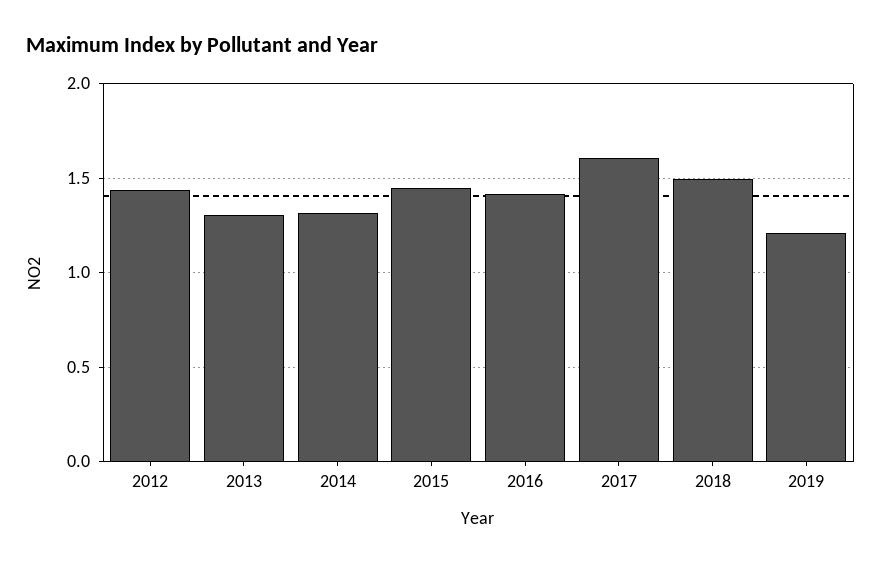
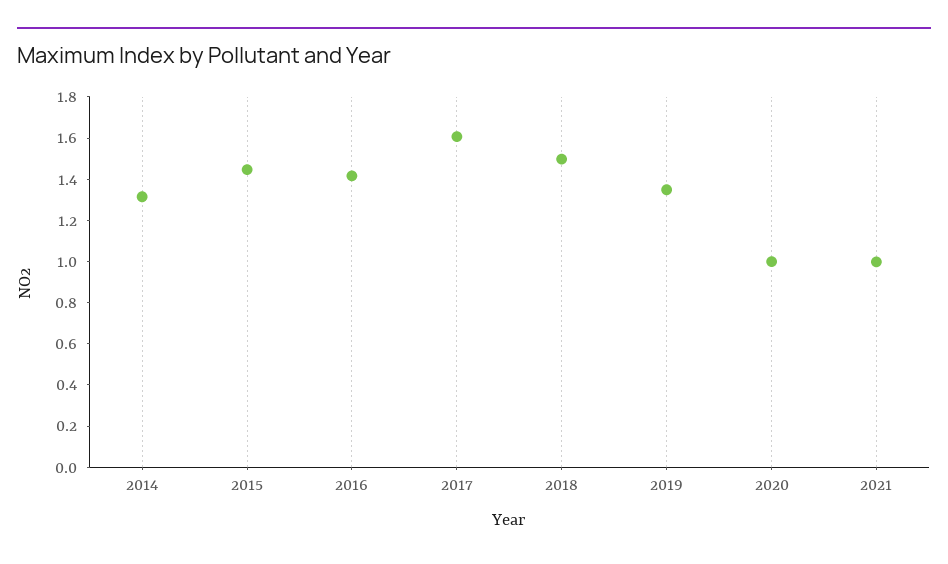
2012: 1.45 -> none
2013: 1.3 -> none
2019: 1.2 -> 1.35
2020: none -> 1
2021: none -> 1

